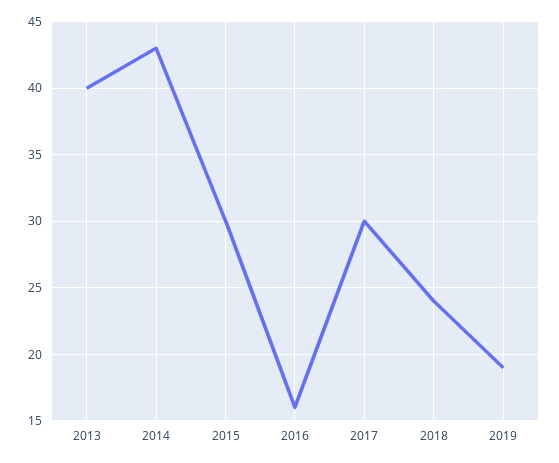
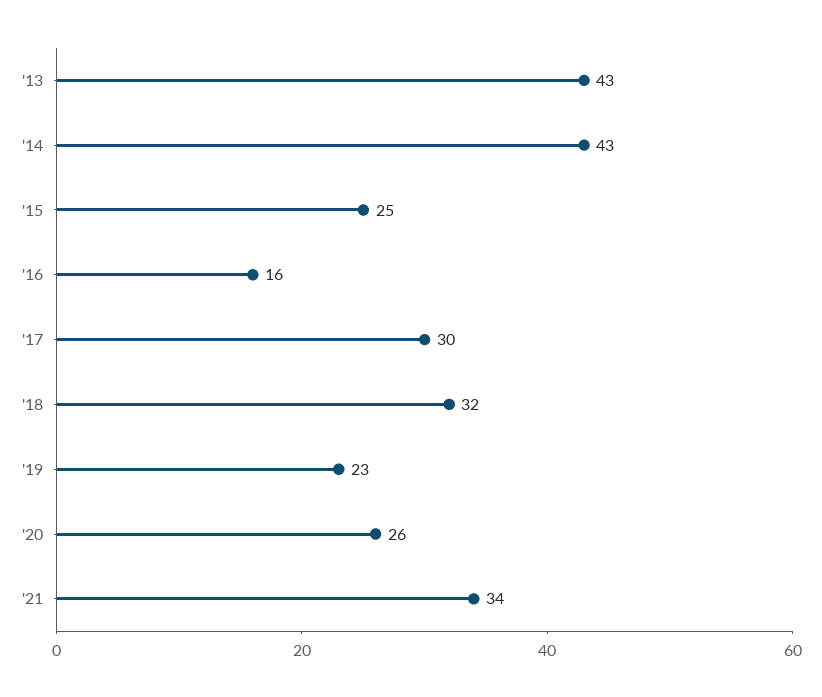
2013: 40 -> 43
2015: 30 -> 25
2018: 24 -> 32
2019: 19 -> 23
'20: none -> 26
'21: none -> 34

